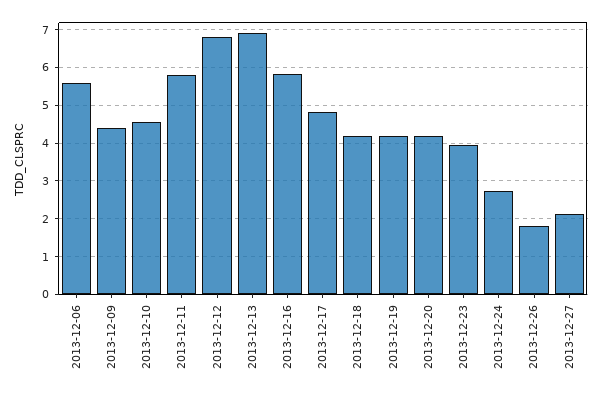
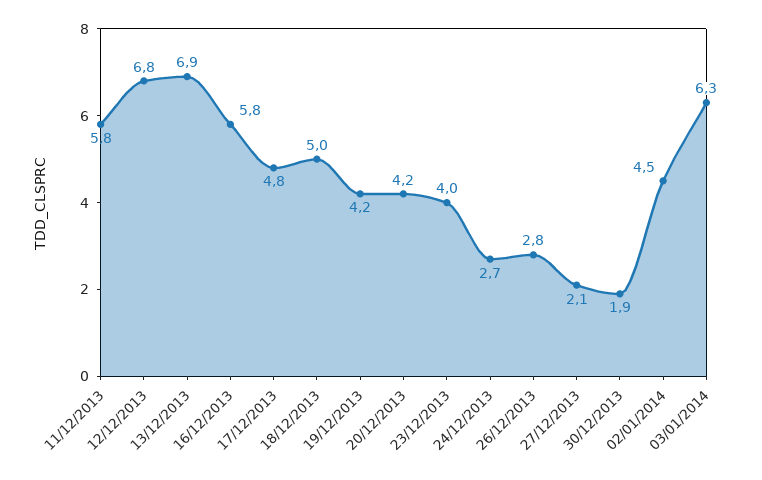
2013-12-06: 5.6 -> none
2013-12-09: 4.4 -> none
2013-12-10: 4.6 -> none
2013-12-18: 4.2 -> 5
2013-12-26: 1.8 -> 2.8
30/12/2013: none -> 1.9
02/01/2014: none -> 4.5
03/01/2014: none -> 6.3

